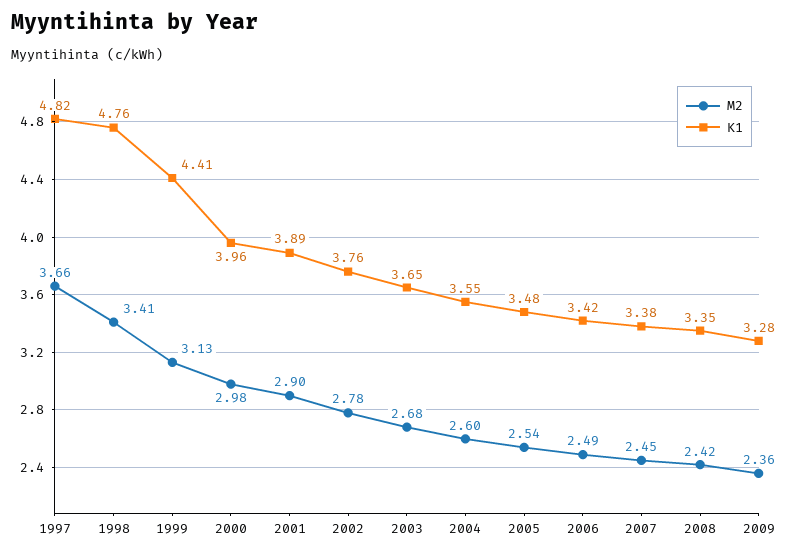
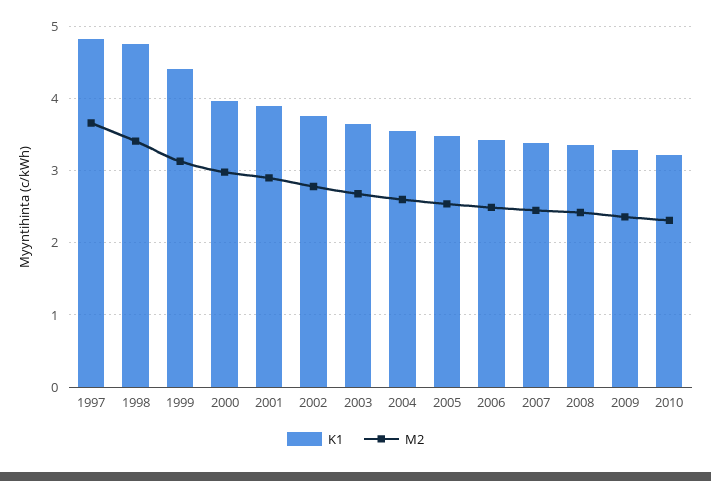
K1, 2010: none -> 3.2
M2, 2010: none -> 2.3

